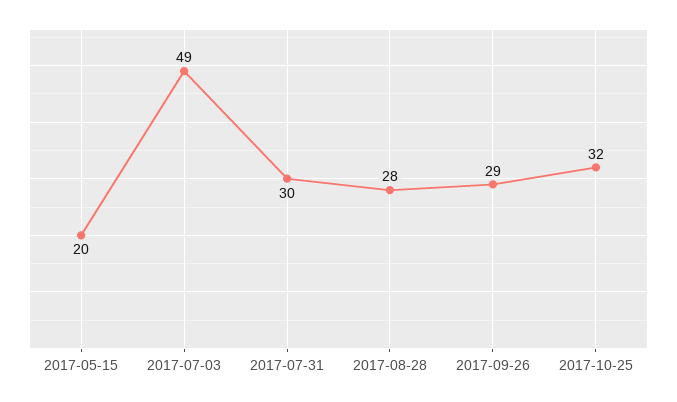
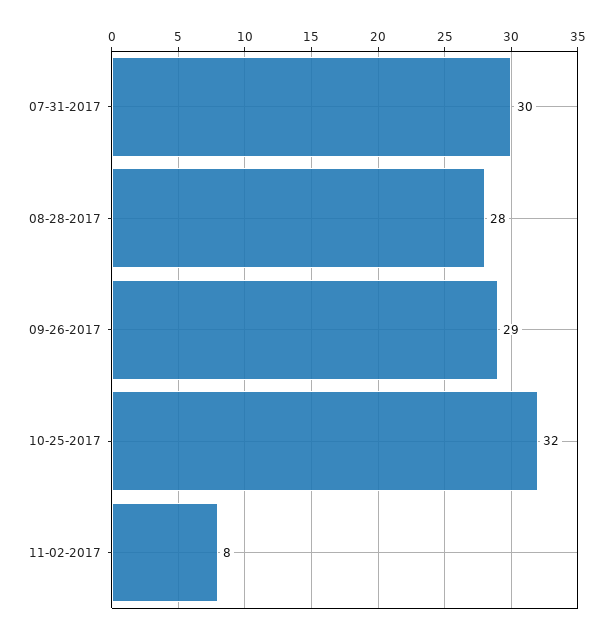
2017-05-15: 20 -> none
2017-07-03: 49 -> none
11-02-2017: none -> 8

